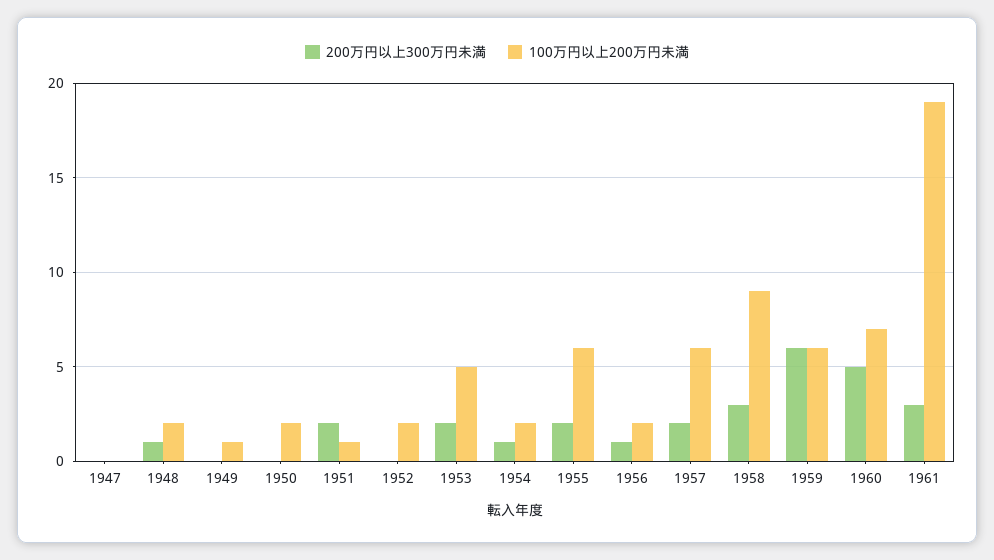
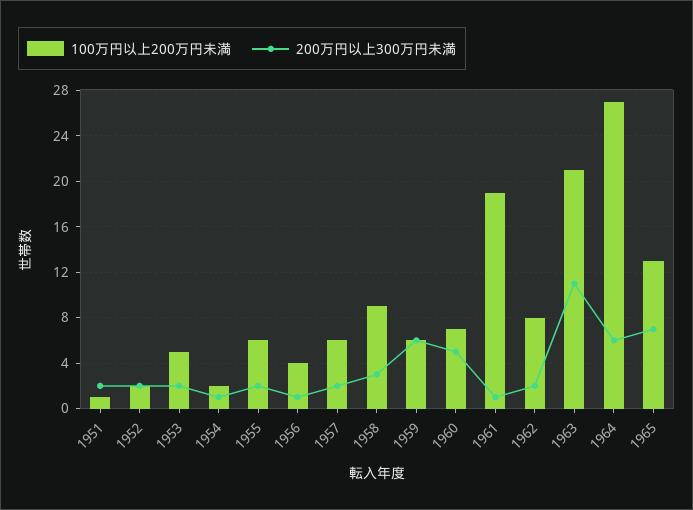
200万円以上300万円未満, 1947: 0 -> none
100万円以上200万円未満, 1947: 0 -> none
200万円以上300万円未満, 1948: 1 -> none
100万円以上200万円未満, 1948: 2 -> none
200万円以上300万円未満, 1949: 0 -> none
100万円以上200万円未満, 1949: 1 -> none
200万円以上300万円未満, 1950: 0 -> none
100万円以上200万円未満, 1950: 2 -> none
200万円以上300万円未満, 1952: 0 -> 2
100万円以上200万円未満, 1956: 2 -> 4
200万円以上300万円未満, 1961: 3 -> 1
100万円以上200万円未満, 1962: none -> 8
200万円以上300万円未満, 1962: none -> 2
100万円以上200万円未満, 1963: none -> 21
200万円以上300万円未満, 1963: none -> 11
100万円以上200万円未満, 1964: none -> 27
200万円以上300万円未満, 1964: none -> 6
100万円以上200万円未満, 1965: none -> 13
200万円以上300万円未満, 1965: none -> 7

